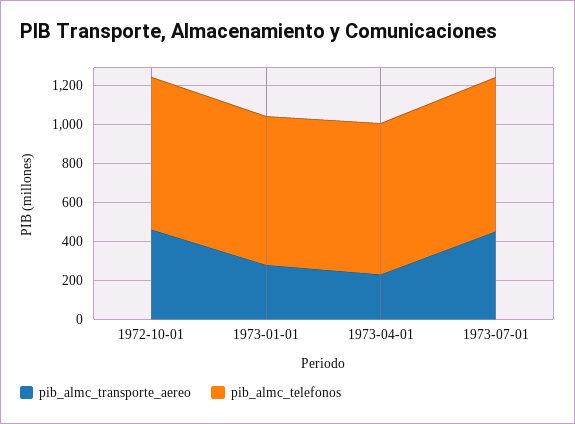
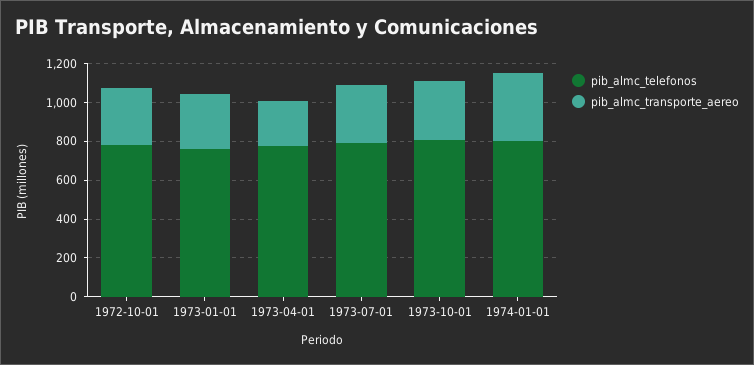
pib_almc_transporte_aereo, 1972-10-01: 450 -> 300
pib_almc_transporte_aereo, 1973-07-01: 450 -> 300
pib_almc_telefonos, 1973-10-01: none -> 800
pib_almc_transporte_aereo, 1973-10-01: none -> 300
pib_almc_telefonos, 1974-01-01: none -> 800
pib_almc_transporte_aereo, 1974-01-01: none -> 350

